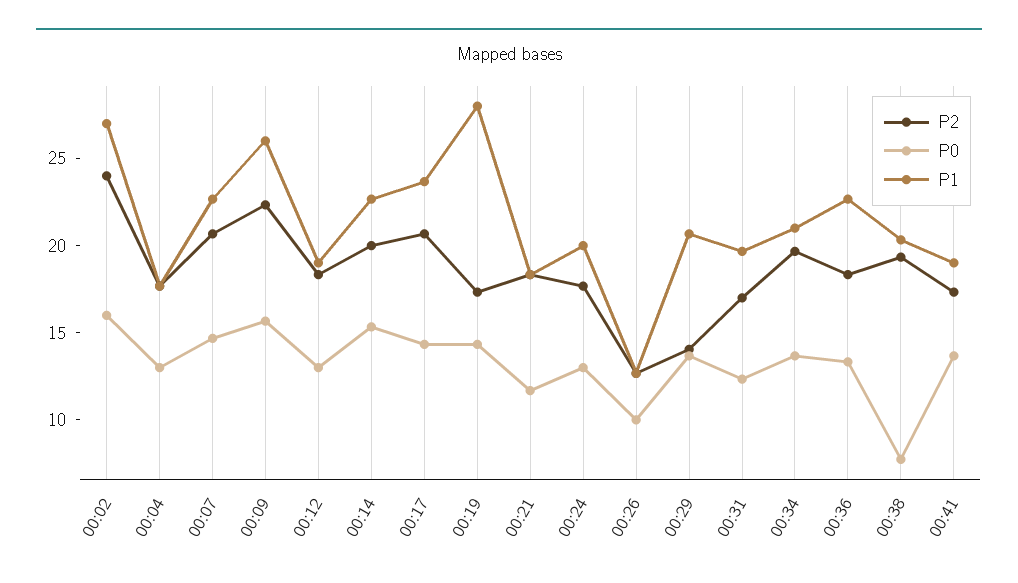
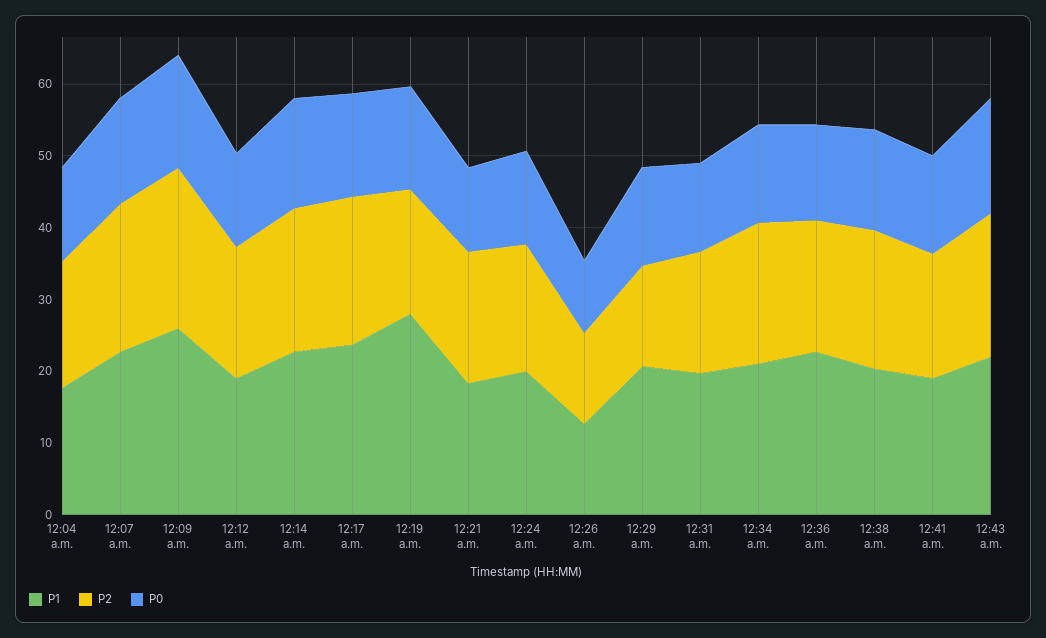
P2, 00:02: 24 -> none
P0, 00:02: 16 -> none
P1, 00:02: 27 -> none
P0, 00:38: 8 -> 14
P1, 12:43 a.m.: none -> 22
P2, 12:43 a.m.: none -> 20
P0, 12:43 a.m.: none -> 16

